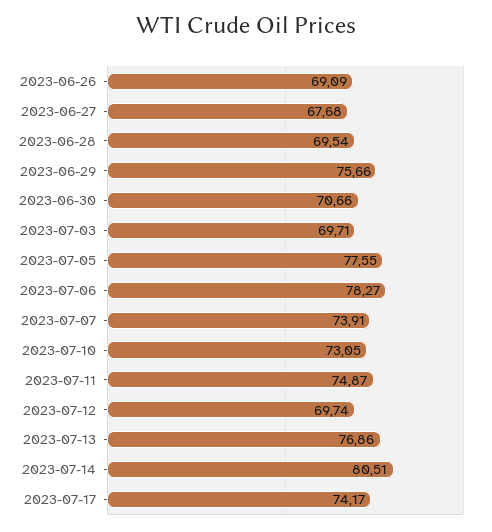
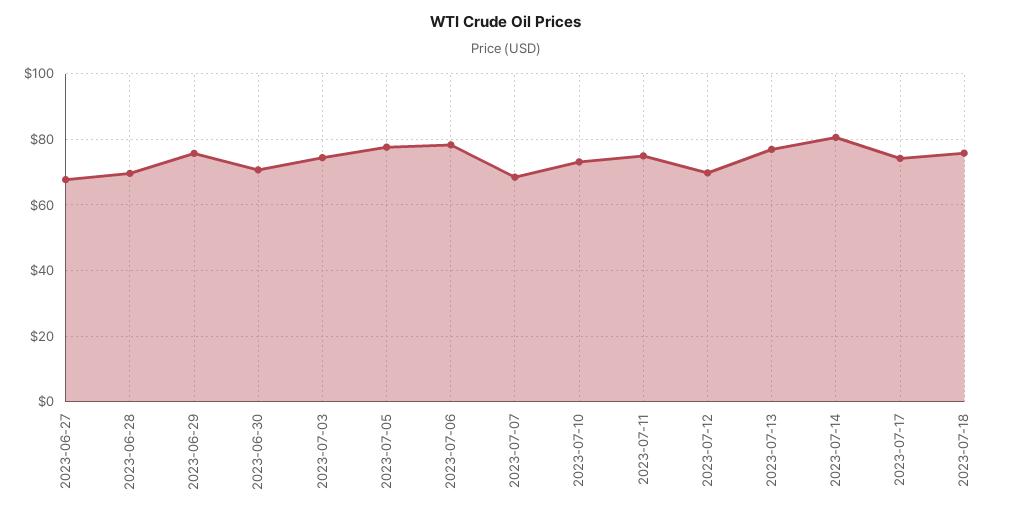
2023-06-26: 69.09 -> none
2023-07-03: 69.71 -> 74
2023-07-07: 73.91 -> 68
2023-07-18: none -> 76

